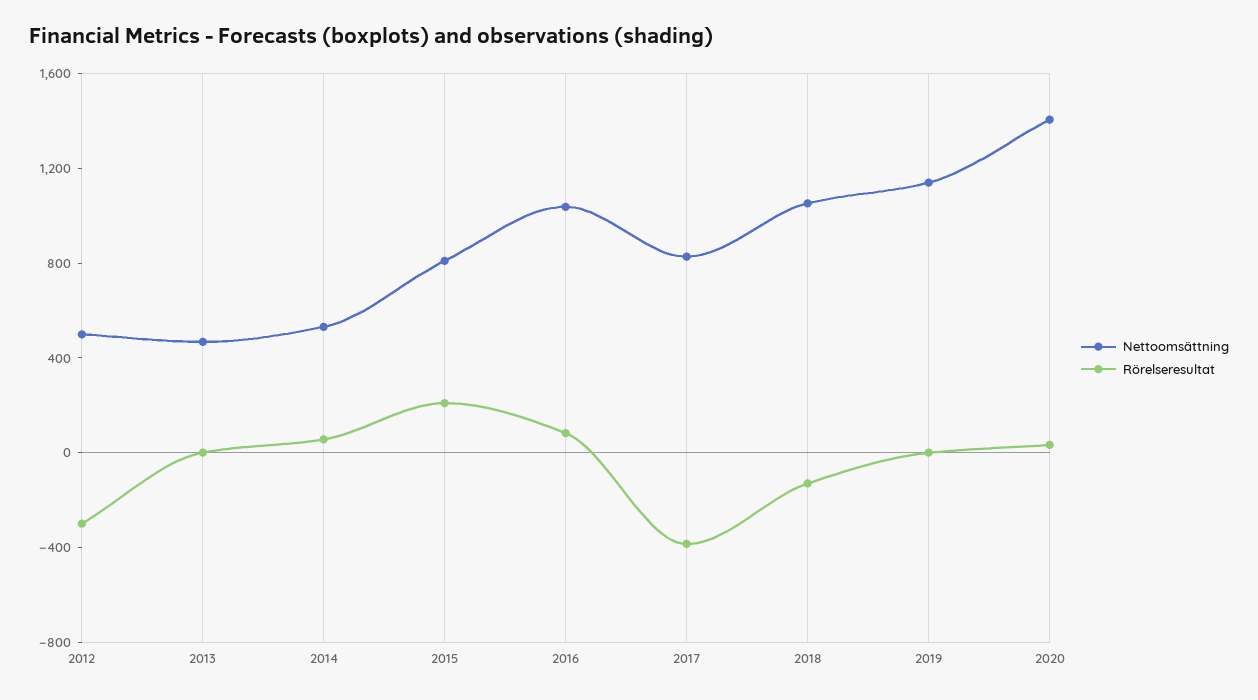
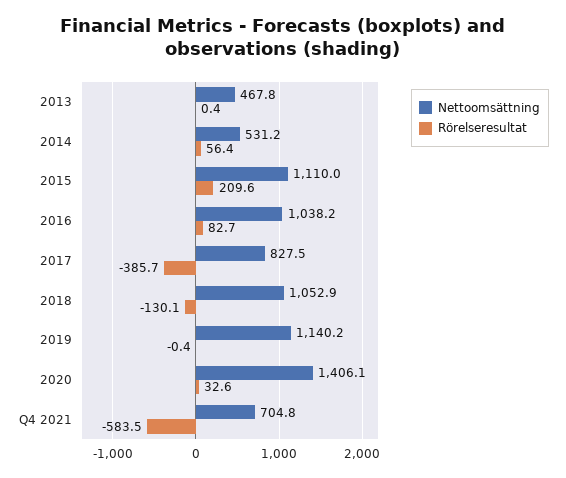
Nettoomsättning, 2012: 500 -> none
Rörelseresultat, 2012: -300 -> none
Nettoomsättning, 2015: 800 -> 1110
Nettoomsättning, Q4 2021: none -> 704.8
Rörelseresultat, Q4 2021: none -> -583.5

